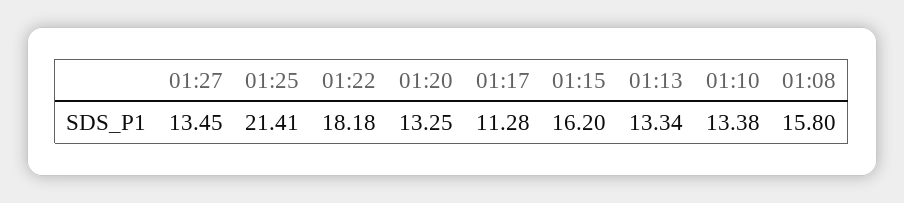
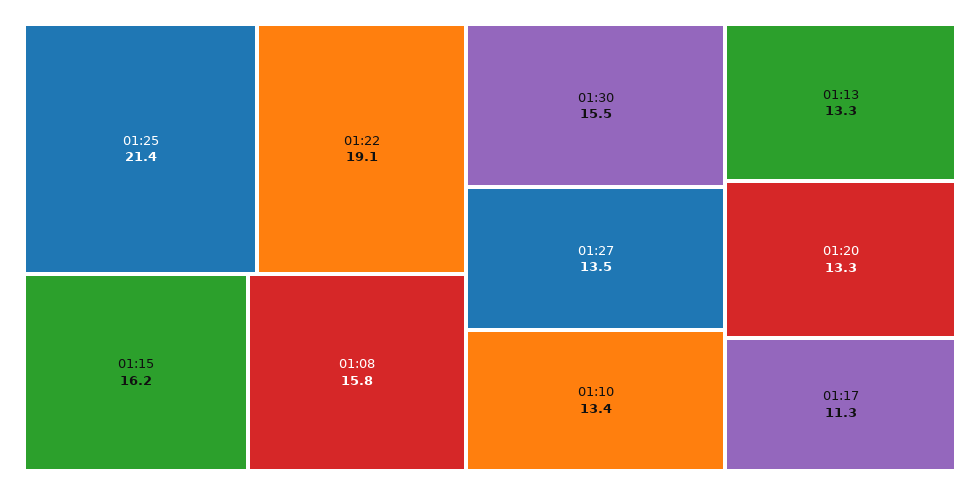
01:22: 18.18 -> 19.1
01:30: none -> 15.5

